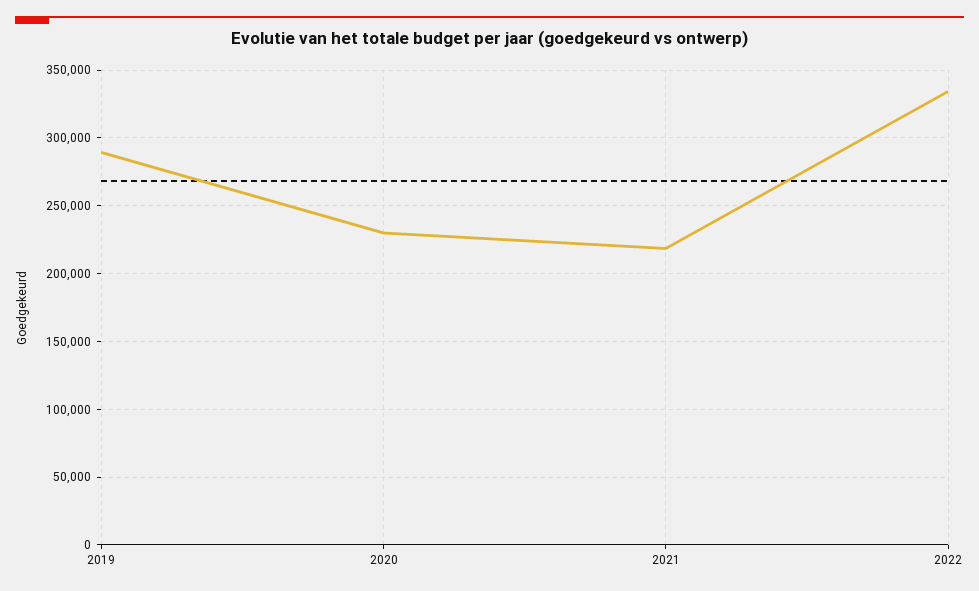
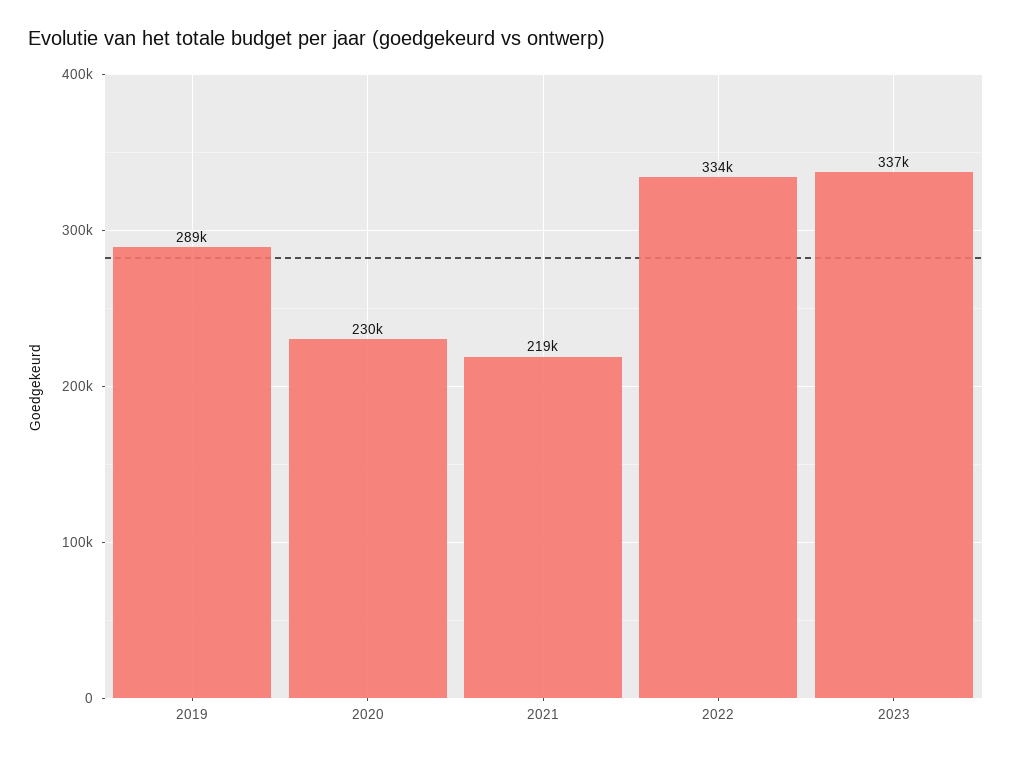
2023: none -> 337000

